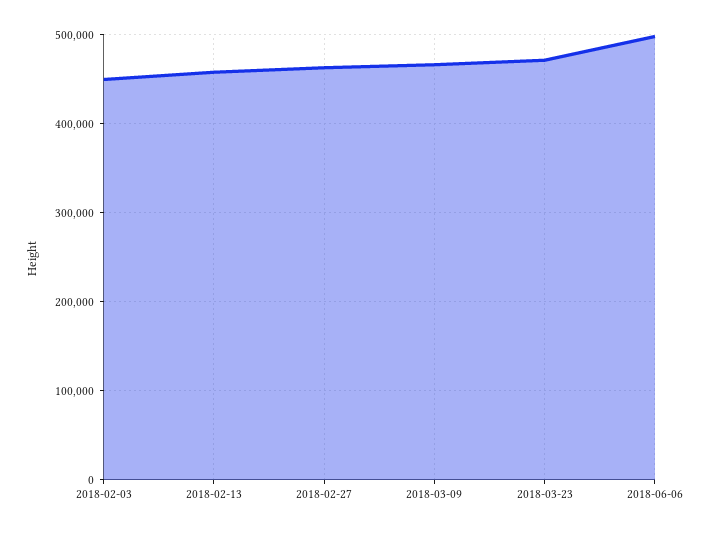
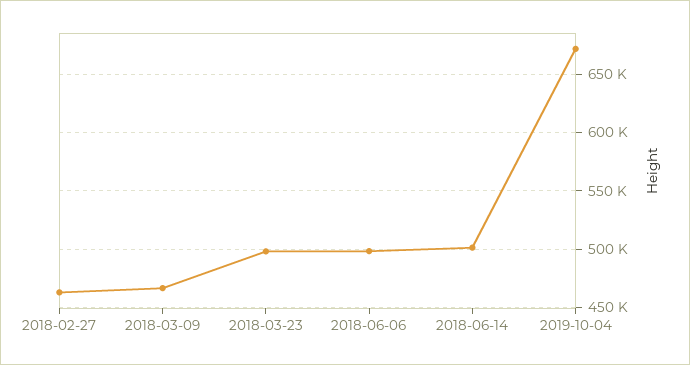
2018-02-03: 450000 -> none
2018-02-13: 460000 -> none
2018-03-23: 470000 -> 500000
2018-06-14: none -> 500000
2019-10-04: none -> 670000

